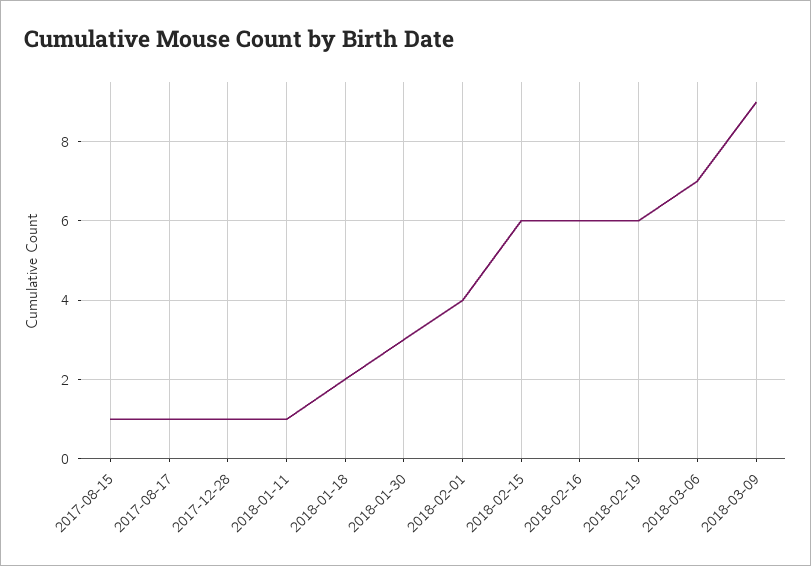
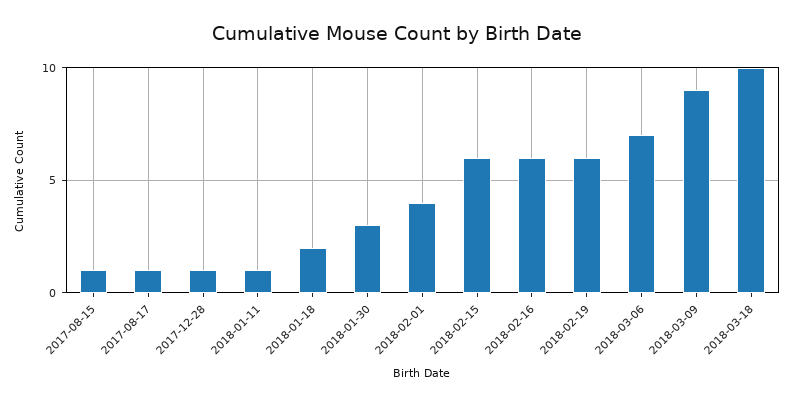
2018-03-18: none -> 10

